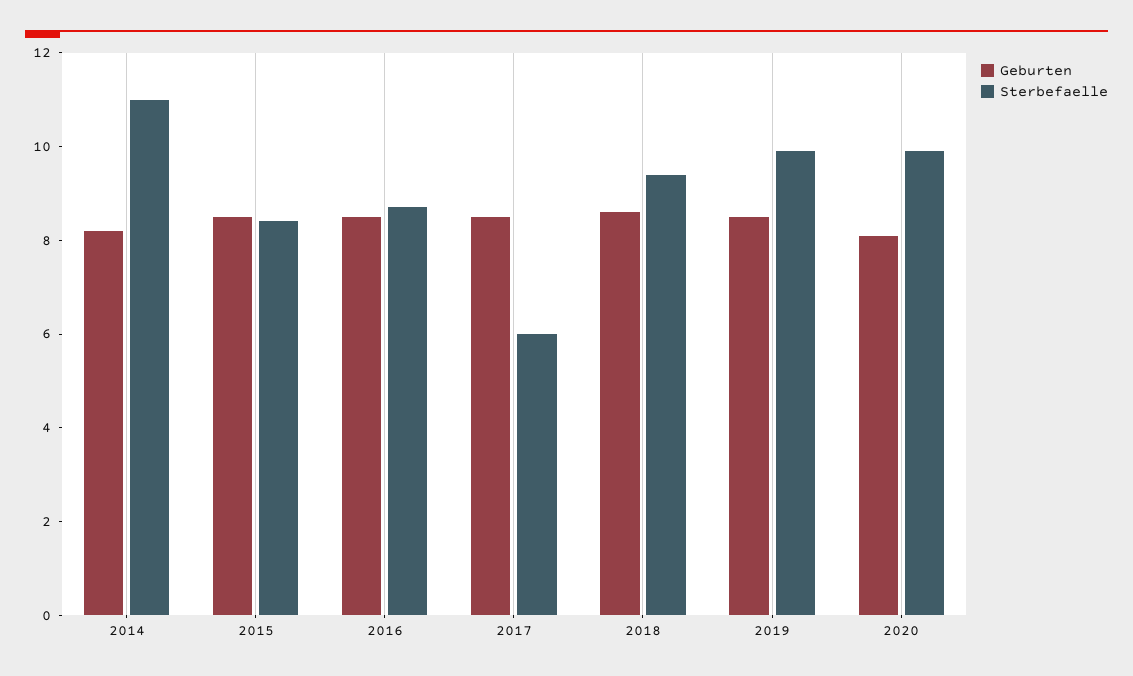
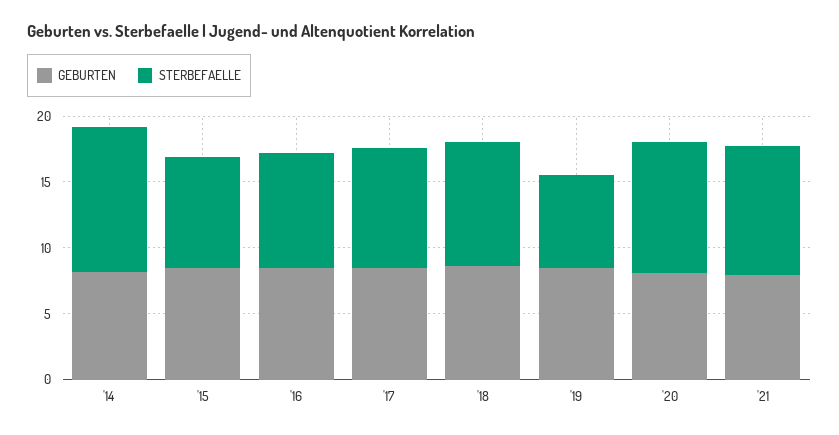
Sterbefaelle, 2017: 6 -> 9
Sterbefaelle, 2019: 10 -> 7
Geburten, '21: none -> 8
Sterbefaelle, '21: none -> 10

